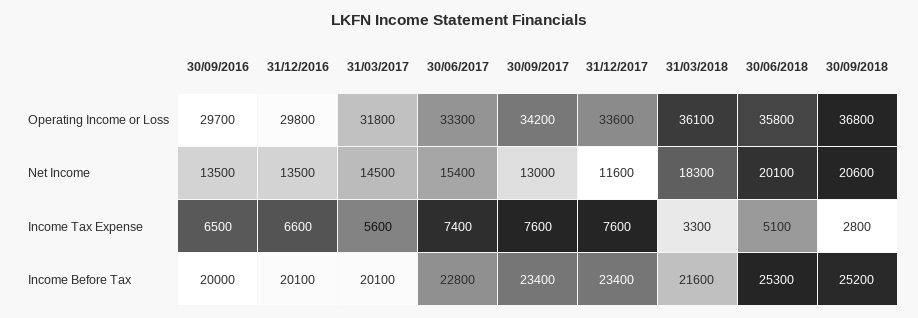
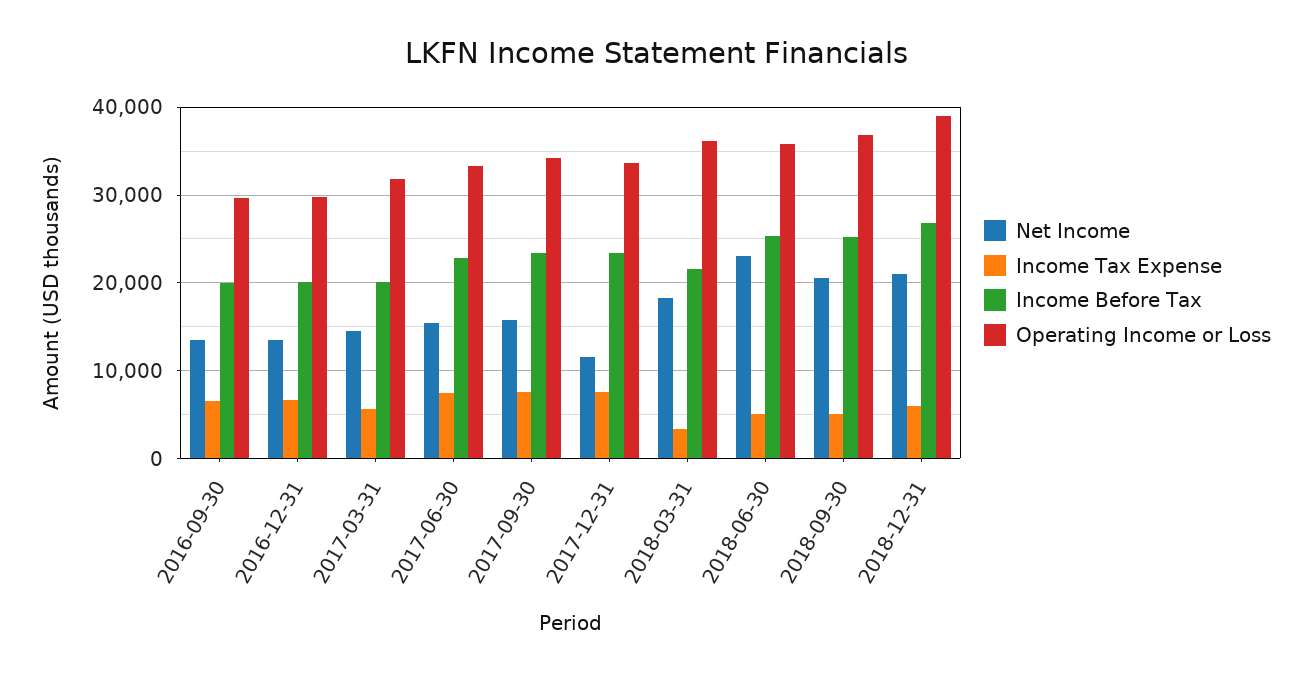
Net Income, 30/09/2017: 13000 -> 16000
Net Income, 30/06/2018: 20100 -> 23000
Income Tax Expense, 30/09/2018: 2800 -> 5000
Net Income, 2018-12-31: none -> 21000
Income Tax Expense, 2018-12-31: none -> 6000
Income Before Tax, 2018-12-31: none -> 27000
Operating Income or Loss, 2018-12-31: none -> 39000

